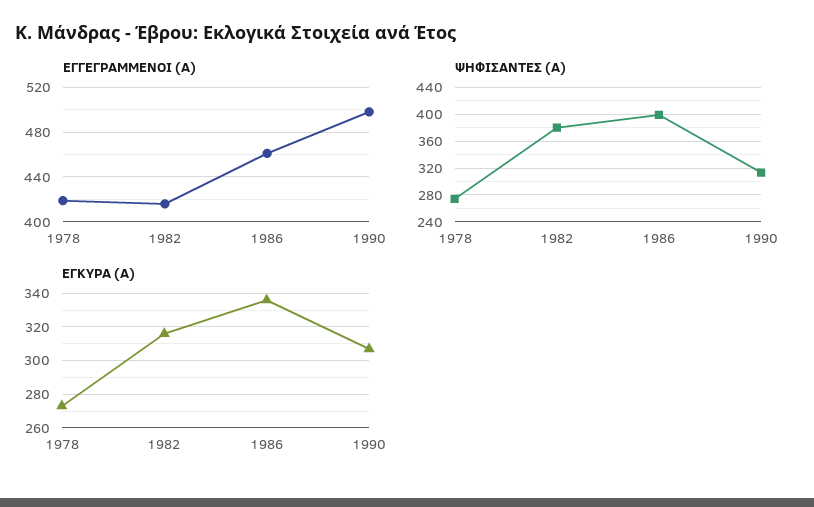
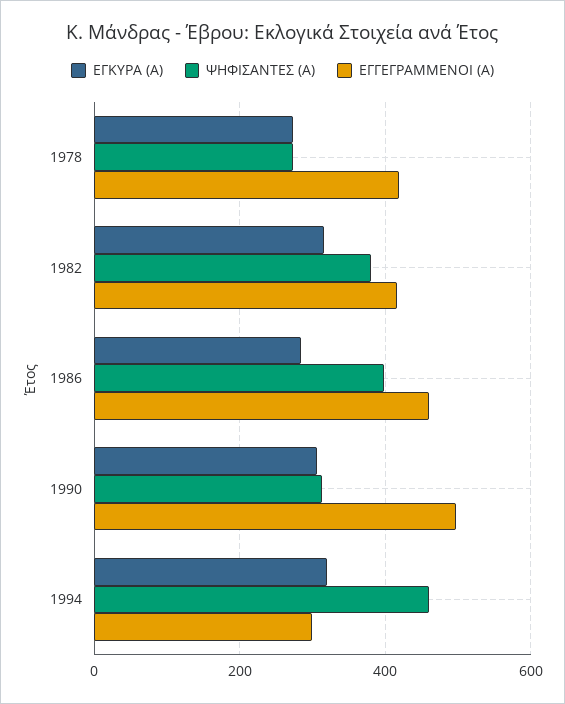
ΕΓΚΥΡΑ (Α), 1986: 335 -> 280
ΕΓΚΥΡΑ (Α), 1994: none -> 320
ΨΗΦΙΣΑΝΤΕΣ (Α), 1994: none -> 460
ΕΓΓΕΓΡΑΜΜΕΝΟΙ (Α), 1994: none -> 300

